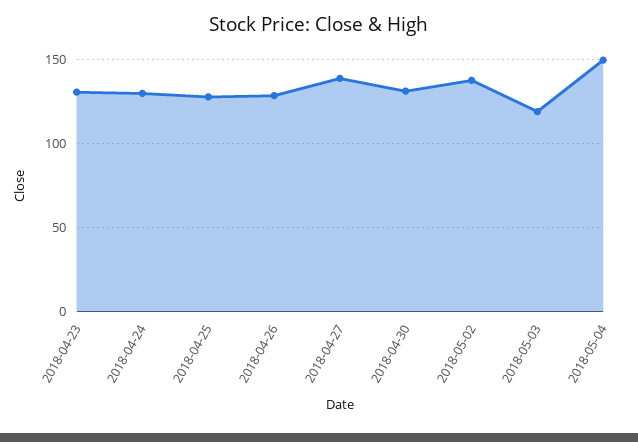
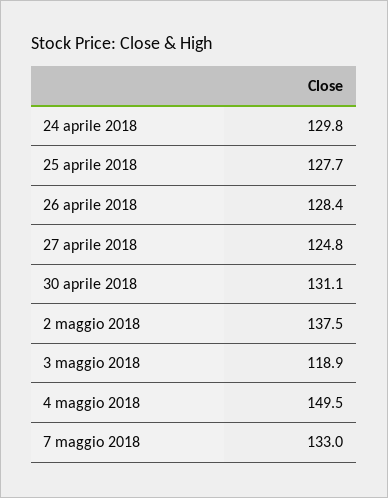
2018-04-23: 130 -> none
2018-04-27: 140 -> 124.8
7 maggio 2018: none -> 133

